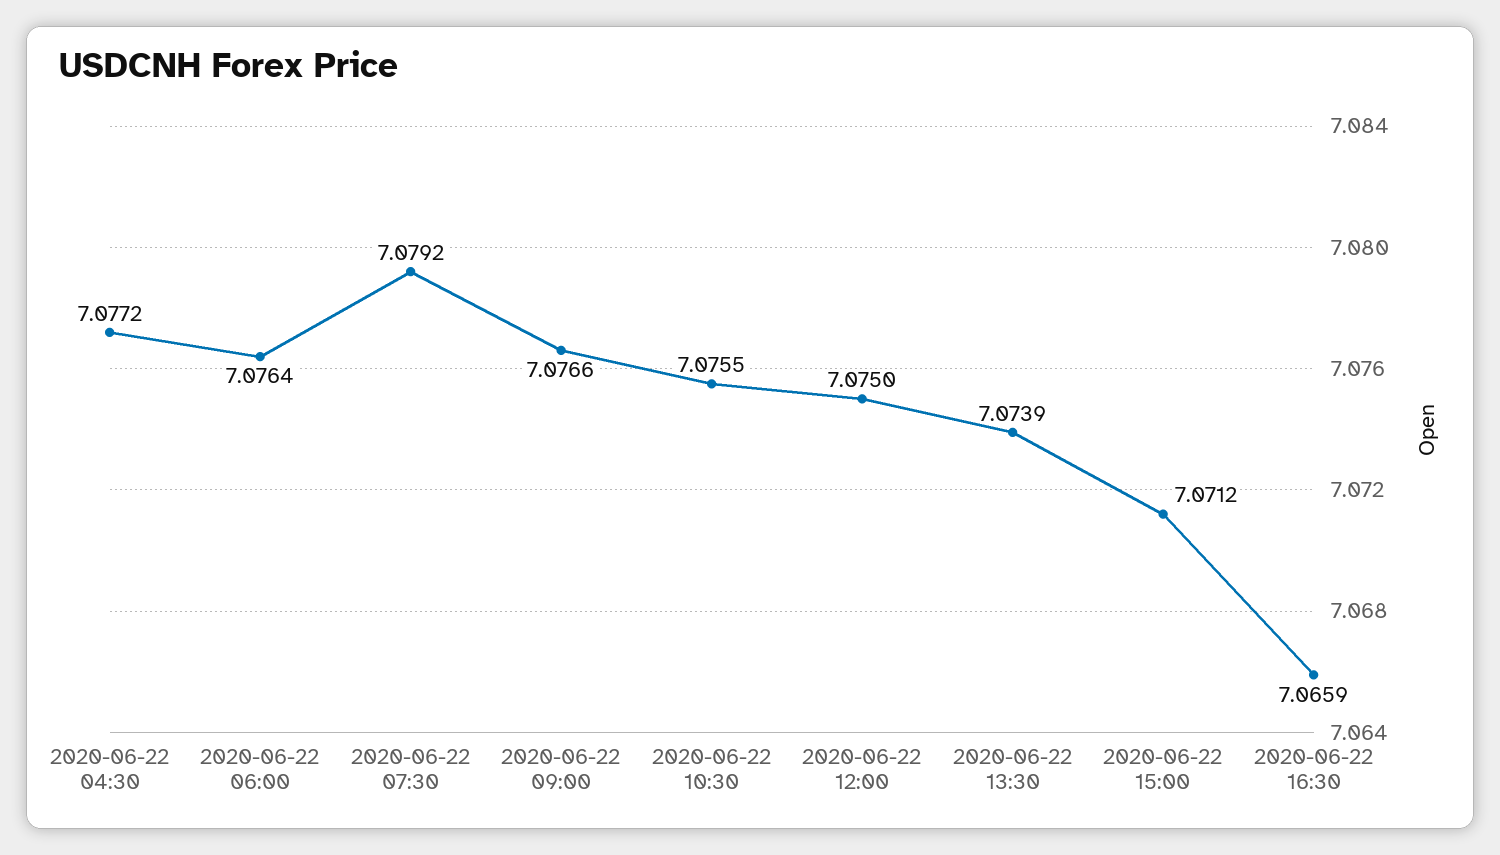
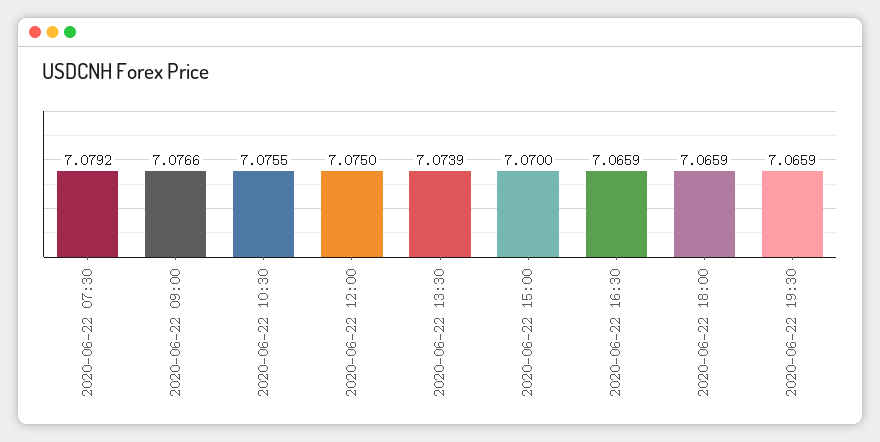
2020-06-22 04:30: 7.0772 -> none
2020-06-22 06:00: 7.0764 -> none
2020-06-22 15:00: 7.0712 -> 7.07
2020-06-22 18:00: none -> 7.0659
2020-06-22 19:30: none -> 7.0659

